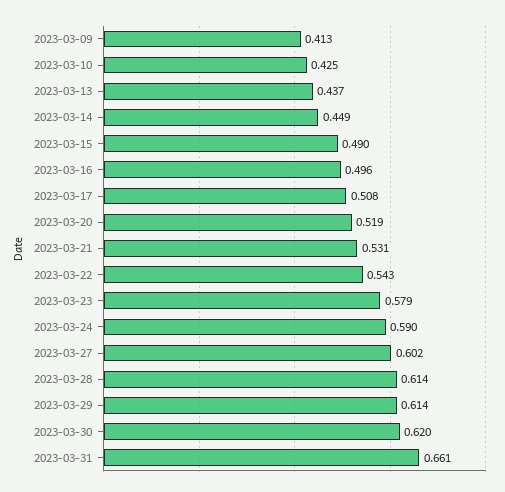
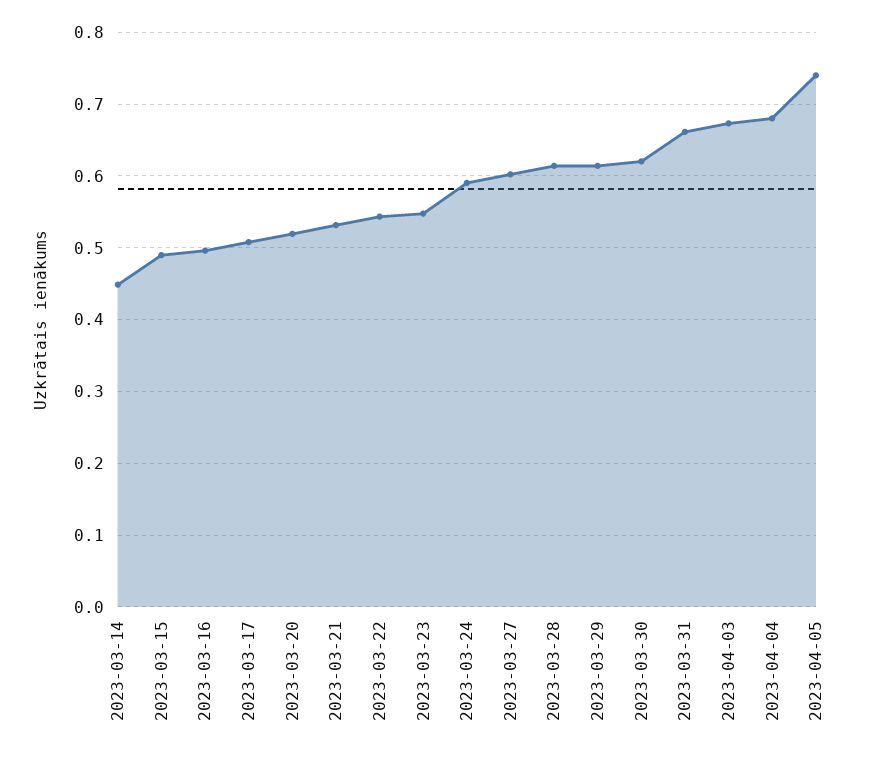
2023-03-09: 0.413 -> none
2023-03-10: 0.425 -> none
2023-03-13: 0.437 -> none
2023-03-23: 0.579 -> 0.55
2023-04-03: none -> 0.67
2023-04-04: none -> 0.68
2023-04-05: none -> 0.74

